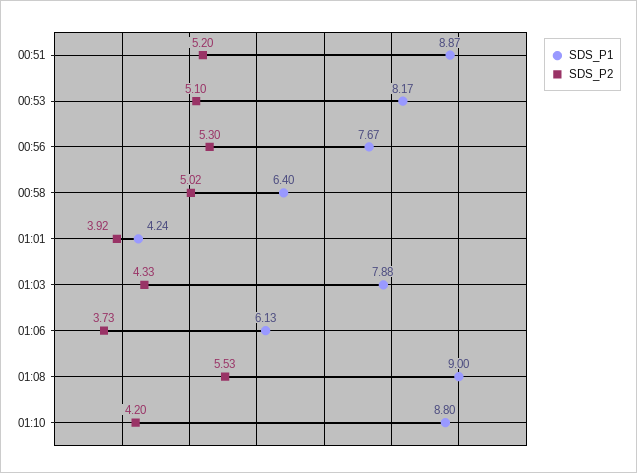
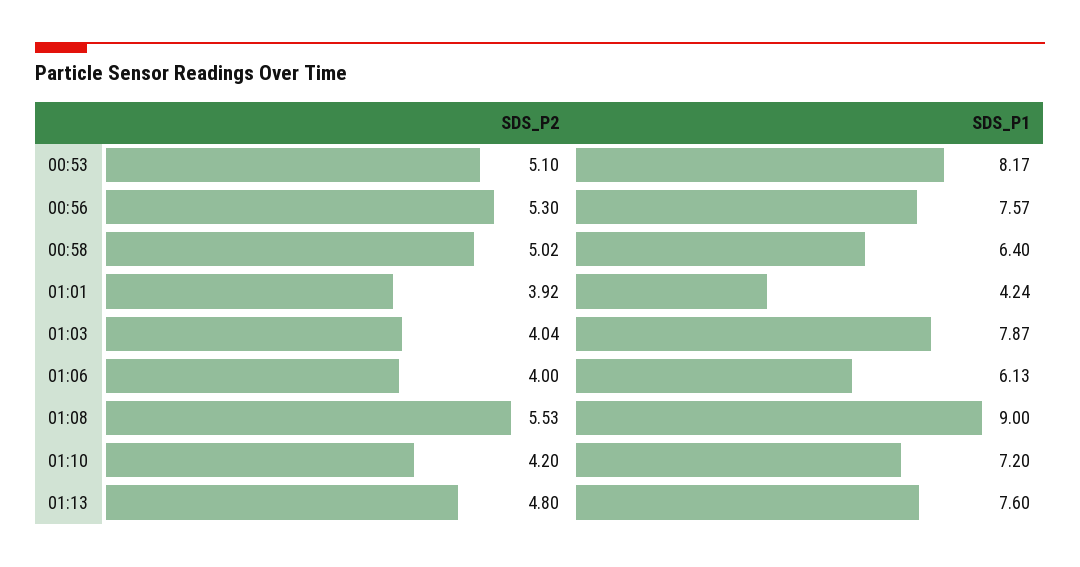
SDS_P1, 00:51: 8.87 -> none
SDS_P2, 00:51: 5.2 -> none
SDS_P1, 00:56: 7.67 -> 7.57
SDS_P1, 01:03: 7.88 -> 7.87
SDS_P2, 01:03: 4.33 -> 4.04
SDS_P2, 01:06: 3.73 -> 4
SDS_P1, 01:10: 8.8 -> 7.2
SDS_P2, 01:13: none -> 4.8
SDS_P1, 01:13: none -> 7.6

